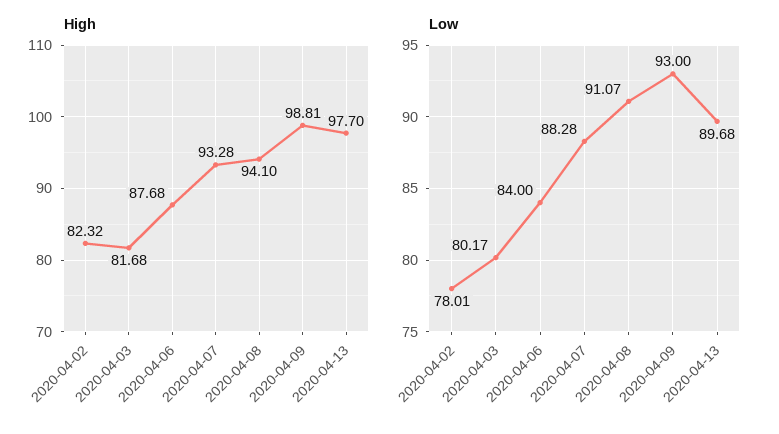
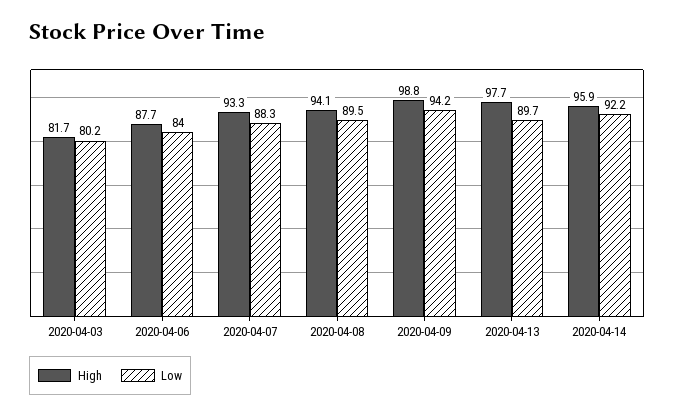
High, 2020-04-02: 82.32 -> none
Low, 2020-04-02: 78.01 -> none
Low, 2020-04-08: 91.07 -> 89.5
Low, 2020-04-09: 93 -> 94.2
High, 2020-04-14: none -> 95.9
Low, 2020-04-14: none -> 92.2

